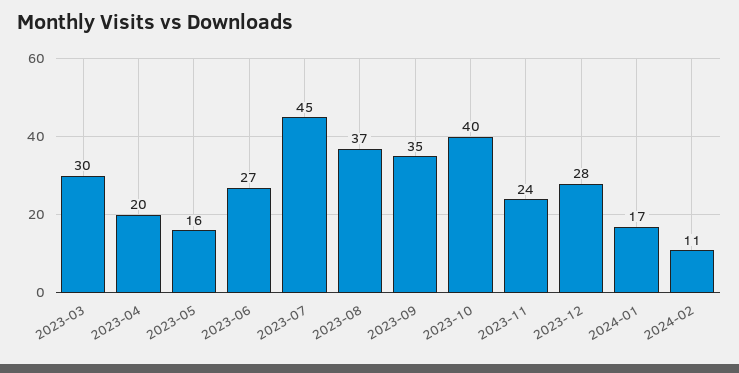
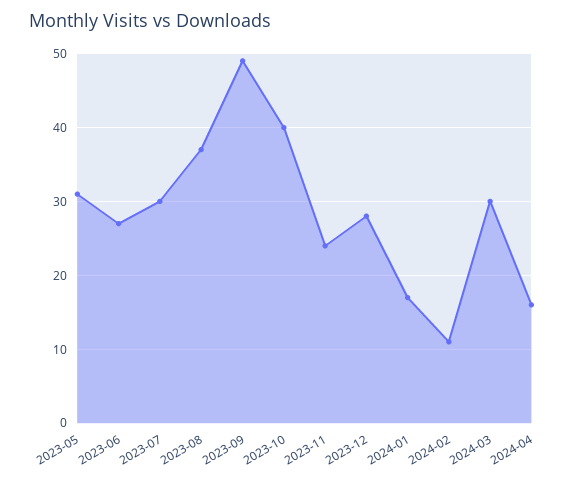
2023-03: 30 -> none
2023-04: 20 -> none
2023-05: 16 -> 31
2023-07: 45 -> 30
2023-09: 35 -> 49
2024-03: none -> 30
2024-04: none -> 16

